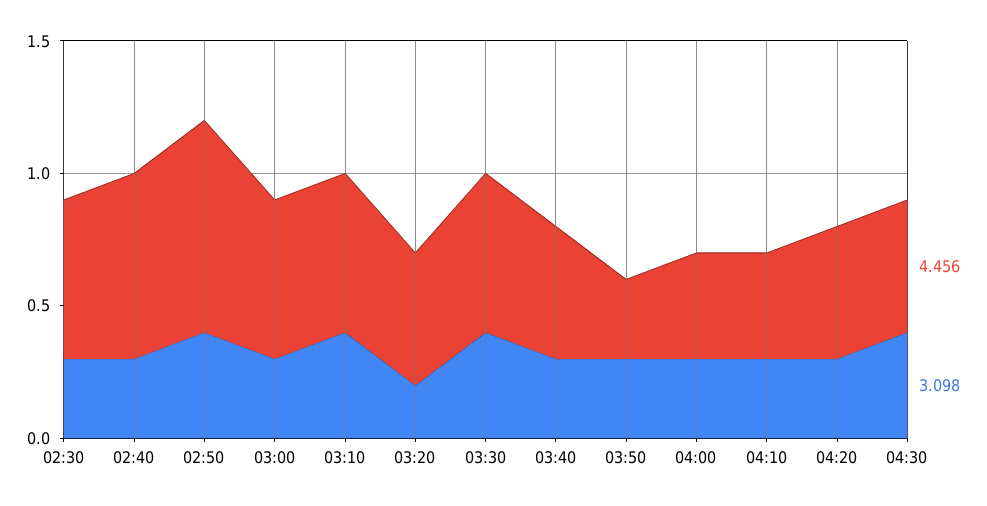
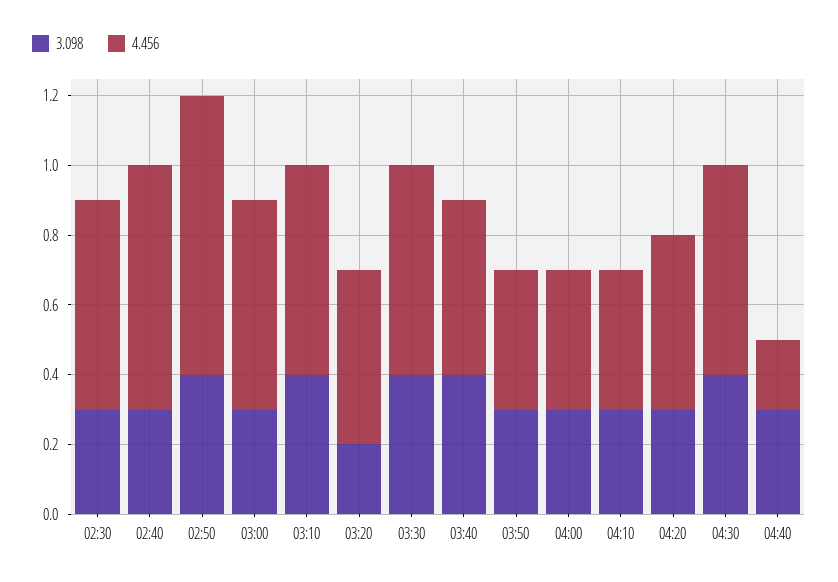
3.098, 03:40: 0.3 -> 0.4
4.456, 03:50: 0.3 -> 0.4
4.456, 04:30: 0.5 -> 0.6
3.098, 04:40: none -> 0.3
4.456, 04:40: none -> 0.2

